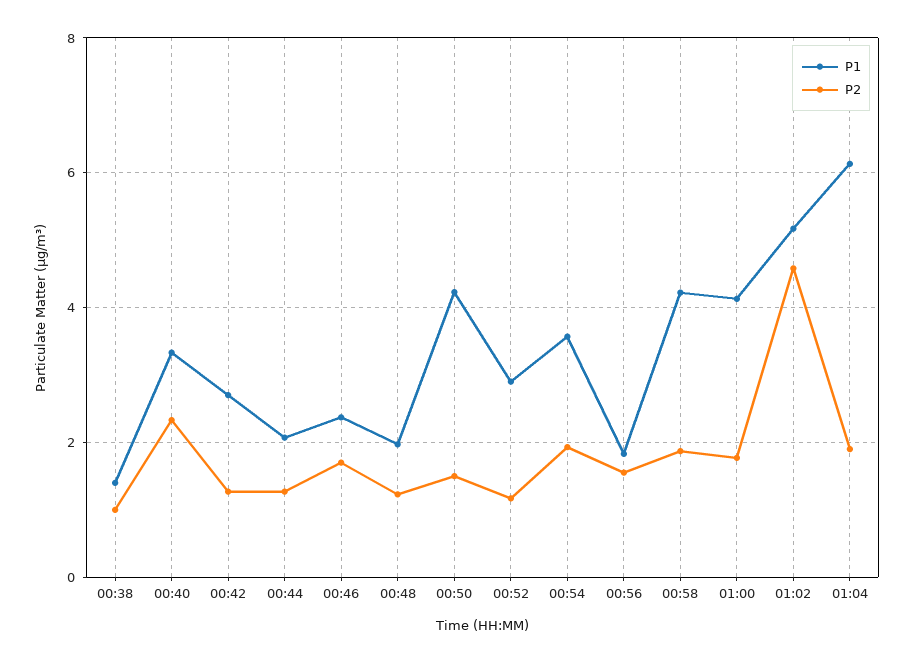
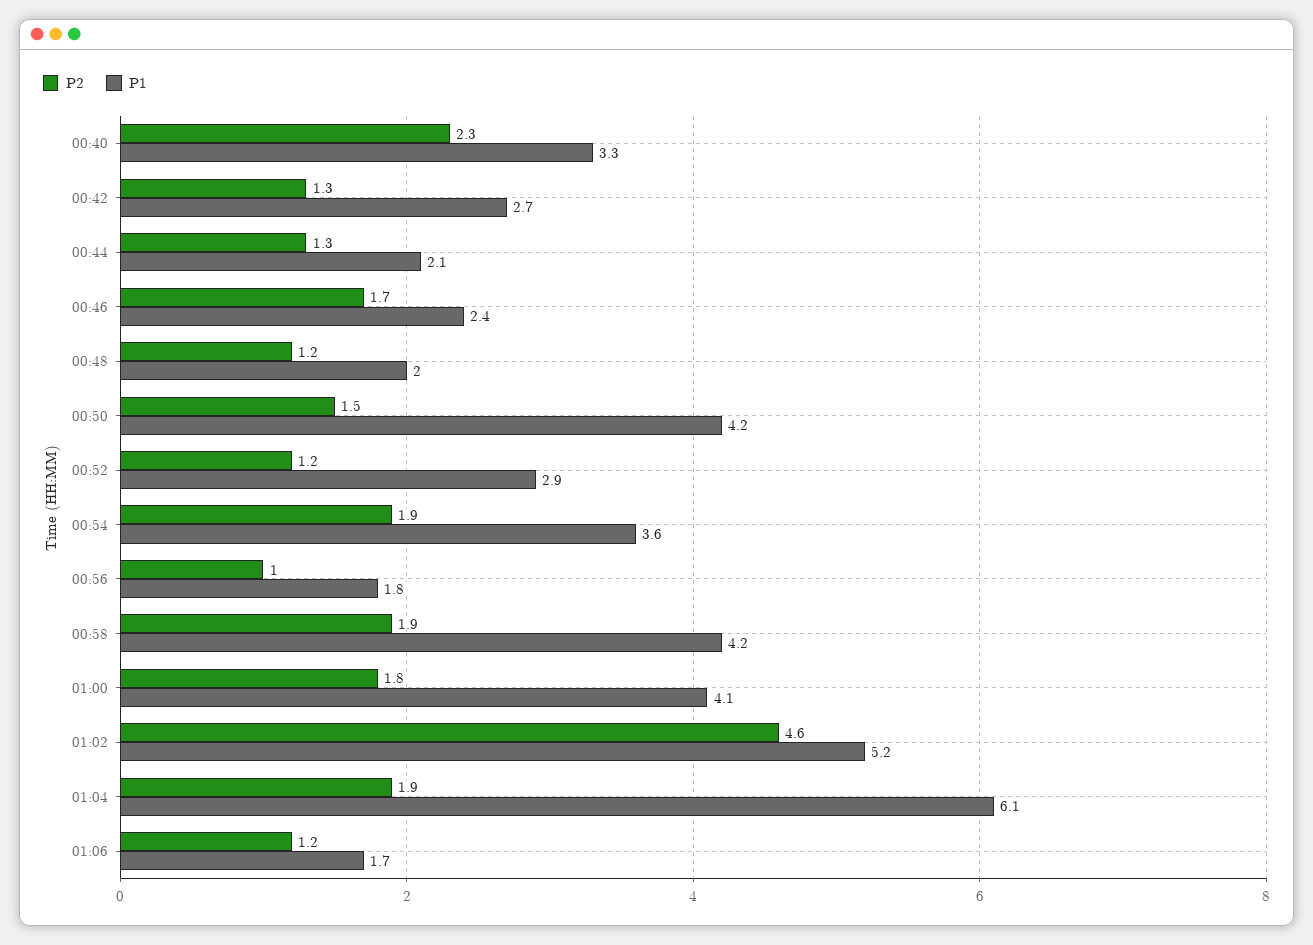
P1, 00:38: 1.4 -> none
P2, 00:38: 1 -> none
P2, 00:56: 1.6 -> 1
P2, 01:06: none -> 1.2
P1, 01:06: none -> 1.7

